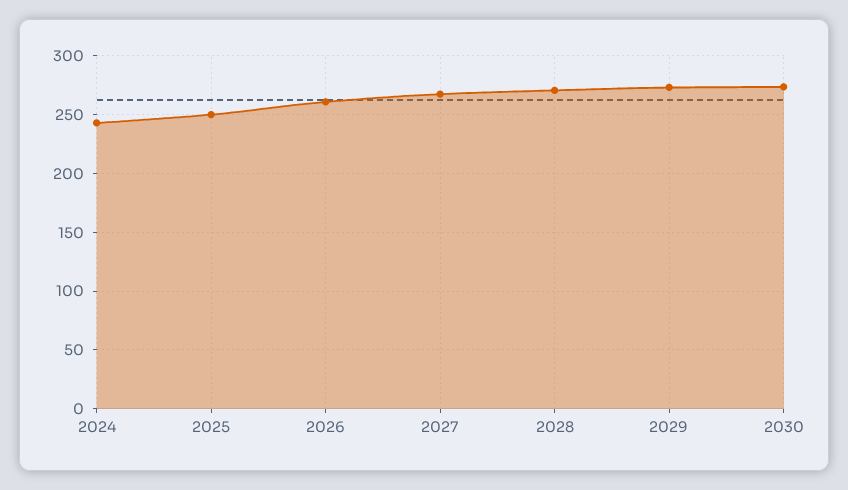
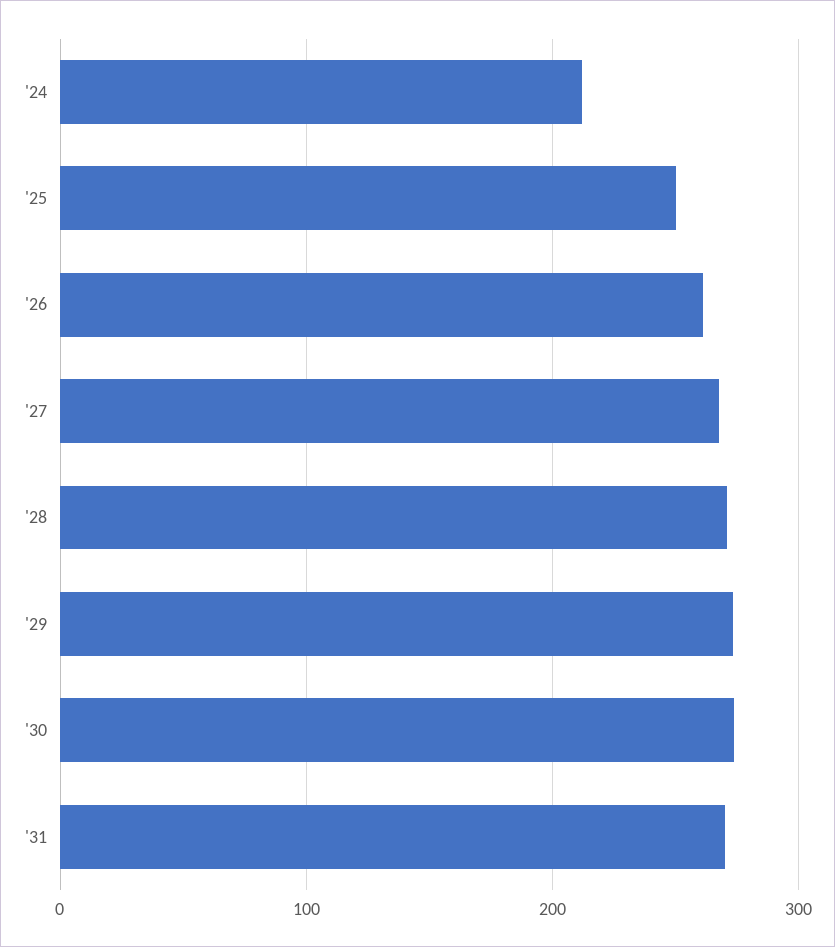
2024: 240 -> 210
'31: none -> 270

